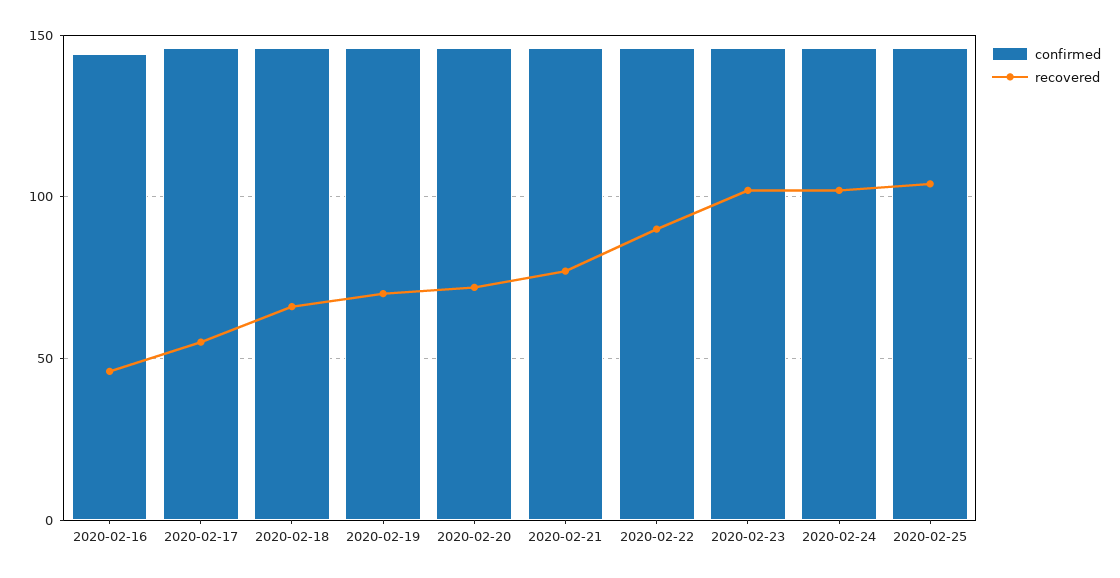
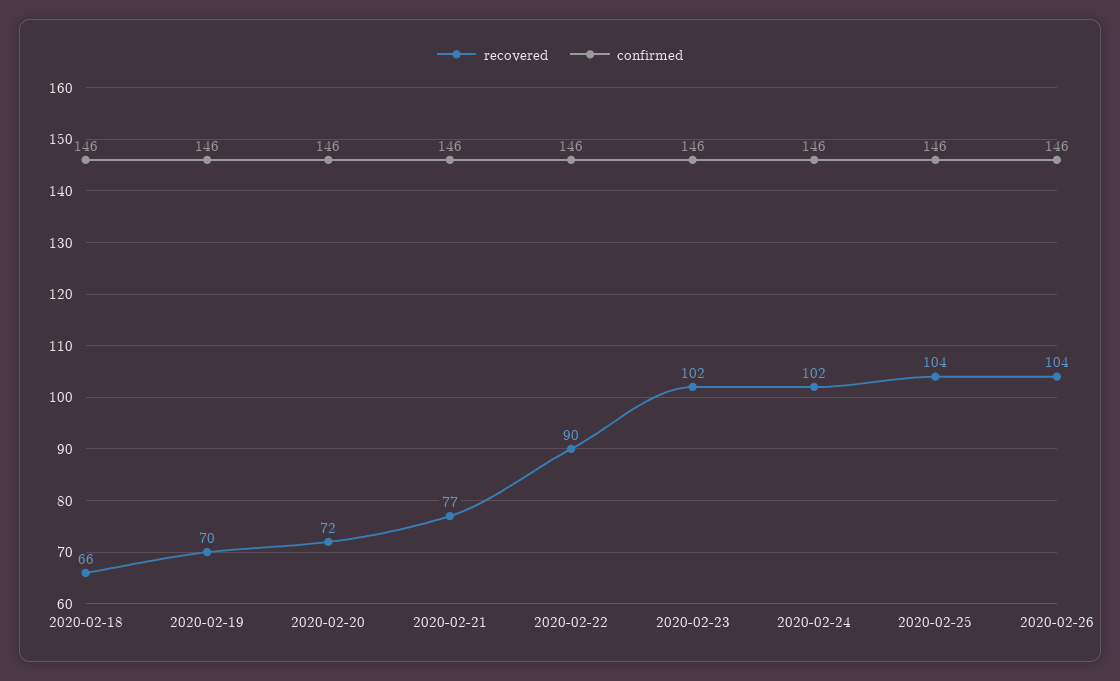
confirmed, 2020-02-16: 145 -> none
recovered, 2020-02-16: 45 -> none
confirmed, 2020-02-17: 145 -> none
recovered, 2020-02-17: 55 -> none
recovered, 2020-02-26: none -> 104
confirmed, 2020-02-26: none -> 146

